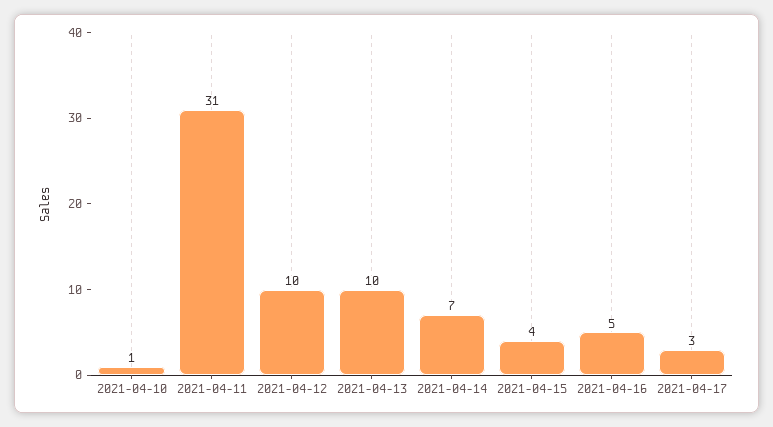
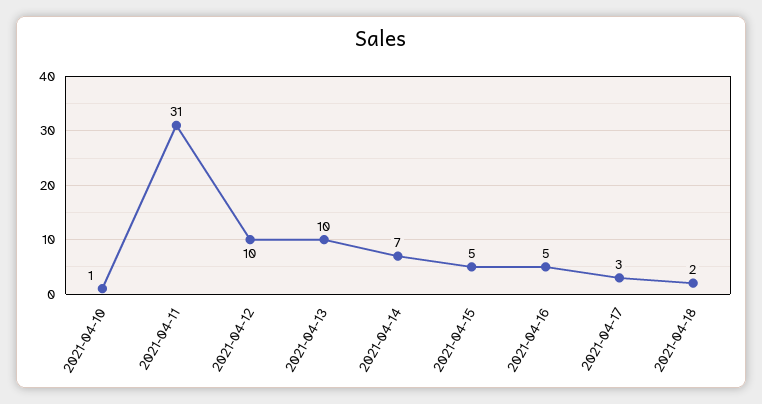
2021-04-15: 4 -> 5
2021-04-18: none -> 2

